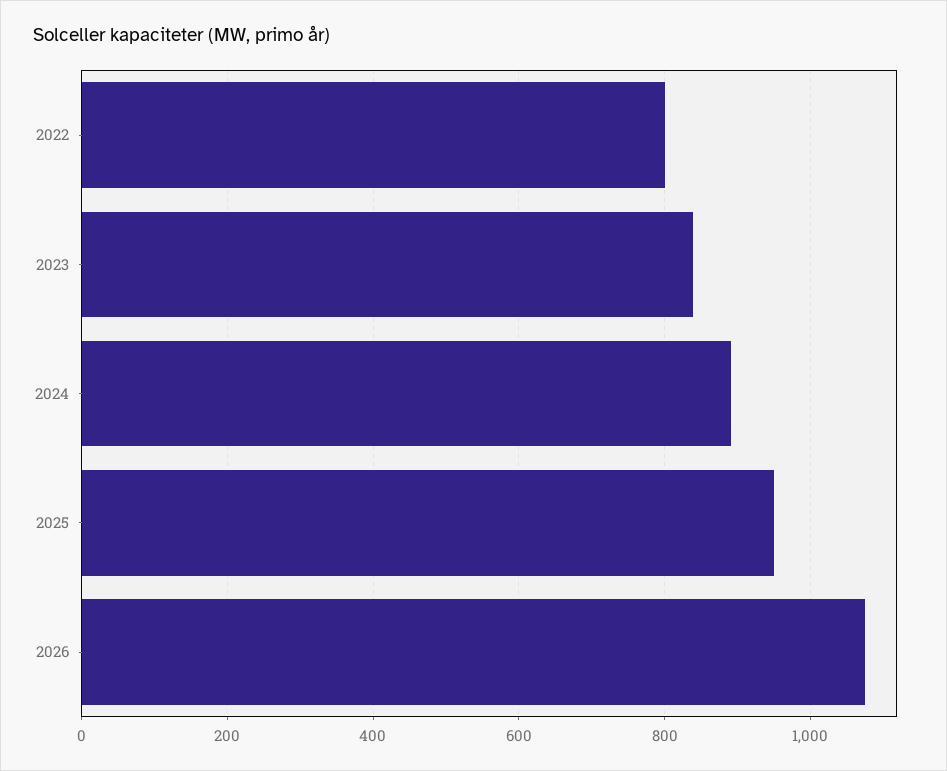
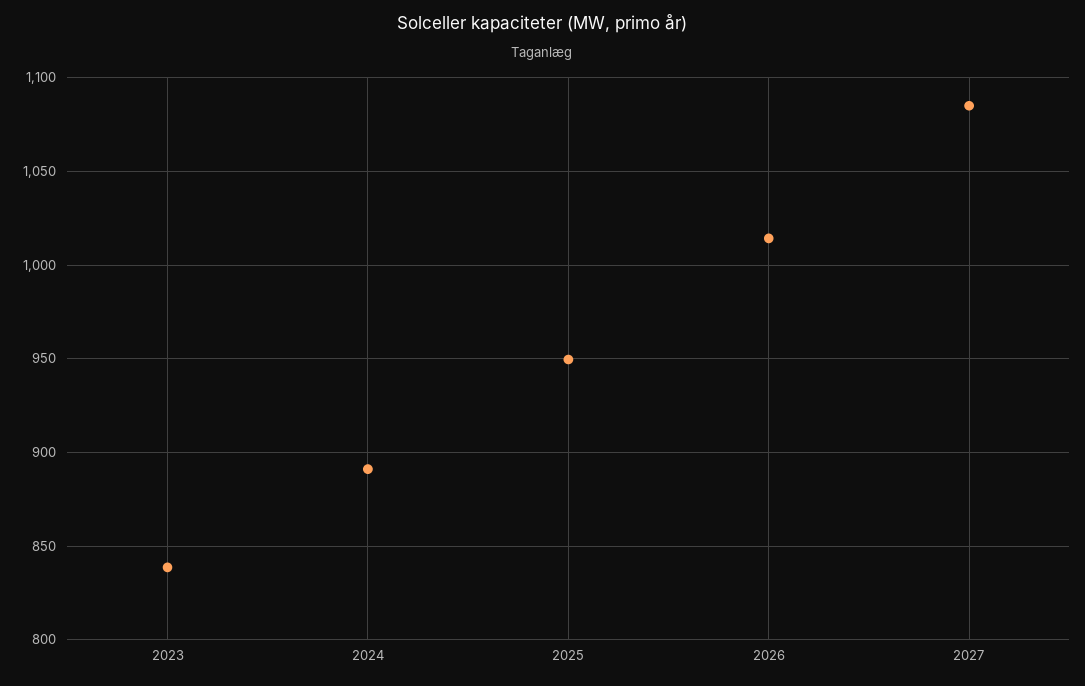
2022: 800 -> none
2026: 1080 -> 1015
2027: none -> 1085

